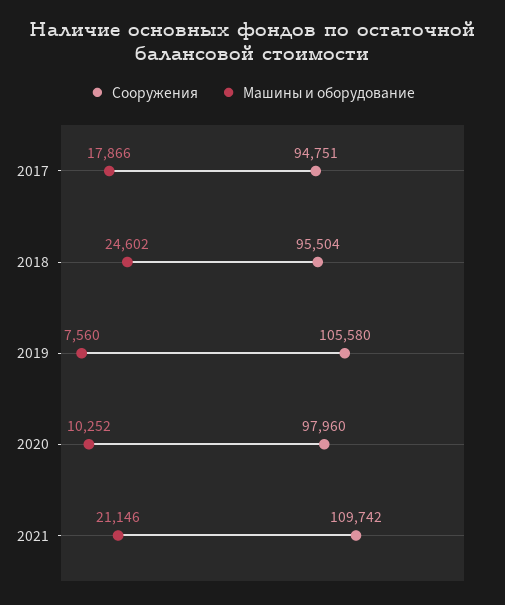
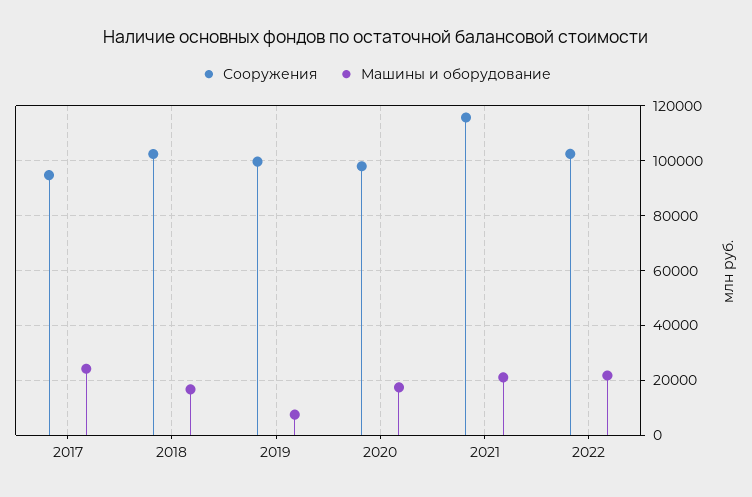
Машины и оборудование, 2017: 17866 -> 25000
Сооружения, 2018: 95504 -> 102500
Машины и оборудование, 2018: 24602 -> 17500
Сооружения, 2019: 105580 -> 100000
Машины и оборудование, 2020: 10252 -> 17500
Сооружения, 2021: 109742 -> 115000
Сооружения, 2022: none -> 102500
Машины и оборудование, 2022: none -> 22500

